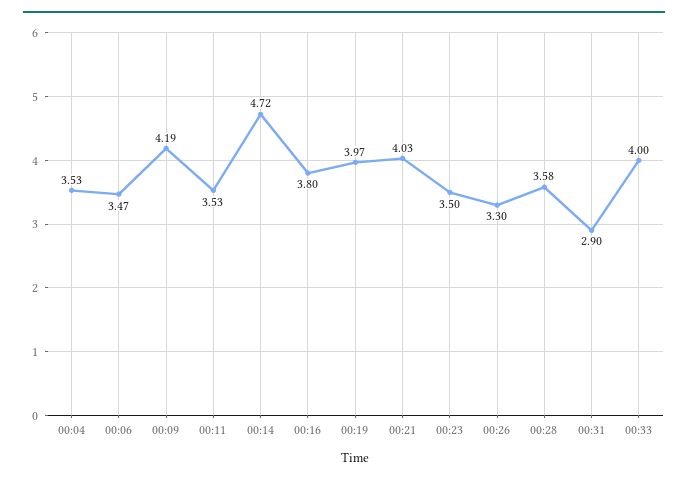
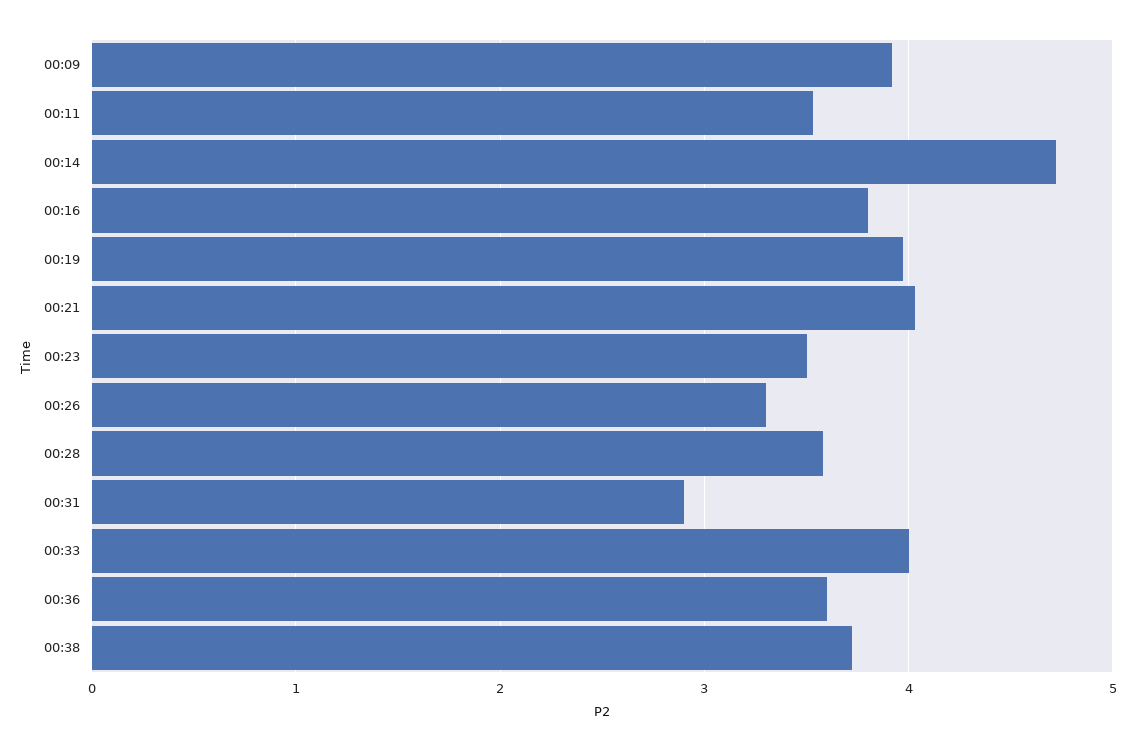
00:04: 3.53 -> none
00:06: 3.47 -> none
00:09: 4.19 -> 3.9
00:36: none -> 3.6
00:38: none -> 3.7

